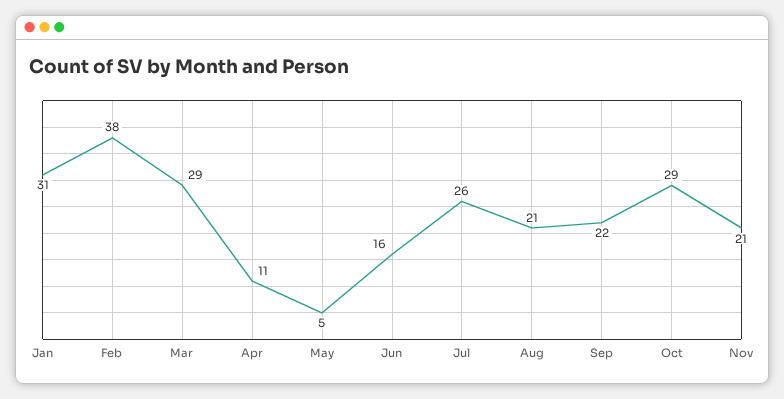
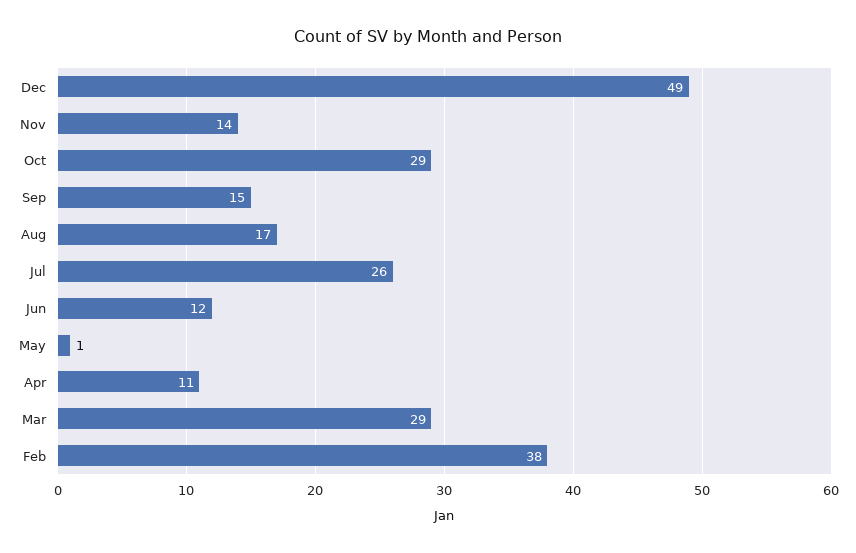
Jan: 31 -> none
May: 5 -> 1
Jun: 16 -> 12
Aug: 21 -> 17
Sep: 22 -> 15
Nov: 21 -> 14
Dec: none -> 49

